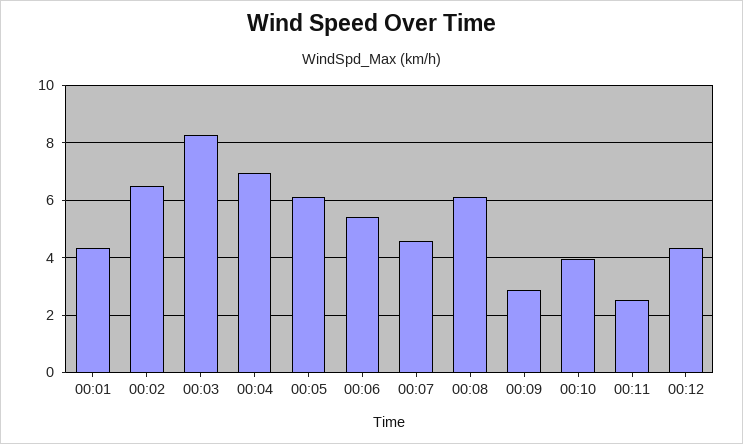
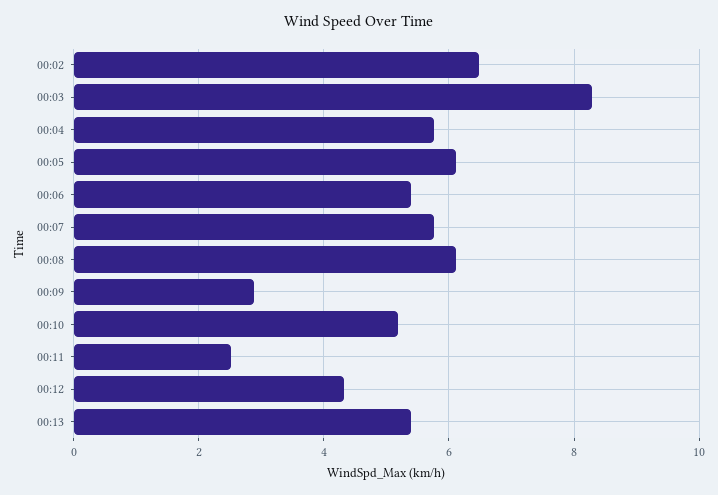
00:01: 4.25 -> none
00:04: 7 -> 5.8
00:07: 4.5 -> 5.8
00:10: 4 -> 5.2
00:13: none -> 5.4

